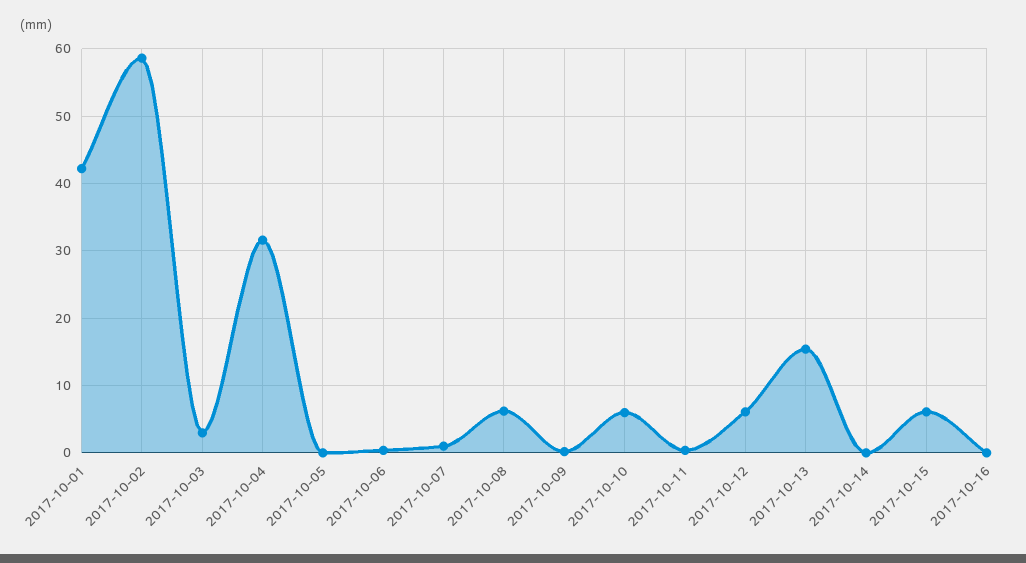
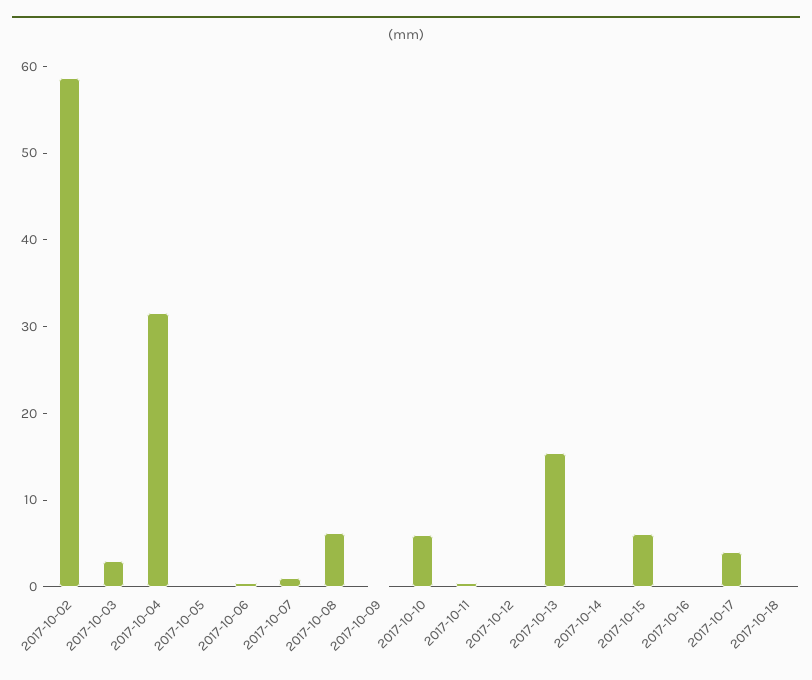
2017-10-01: 42 -> none
2017-10-12: 6 -> 0
2017-10-17: none -> 4
2017-10-18: none -> 0

